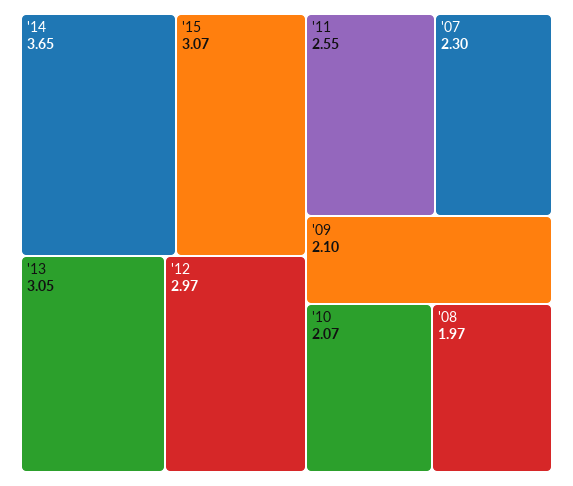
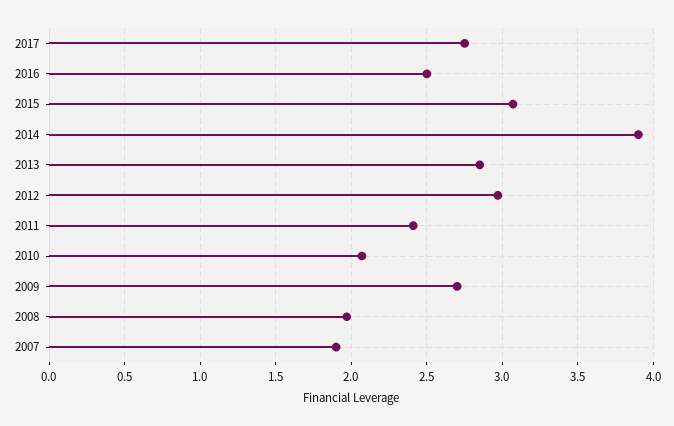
'14: 3.65 -> 3.9
'13: 3.05 -> 2.85
'11: 2.55 -> 2.4
'07: 2.3 -> 1.9
'09: 2.1 -> 2.7
2017: none -> 2.75
2016: none -> 2.5

